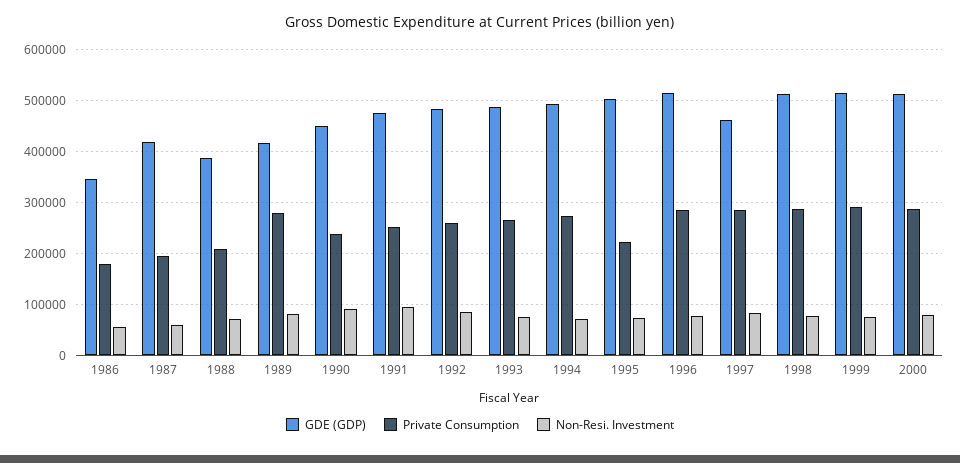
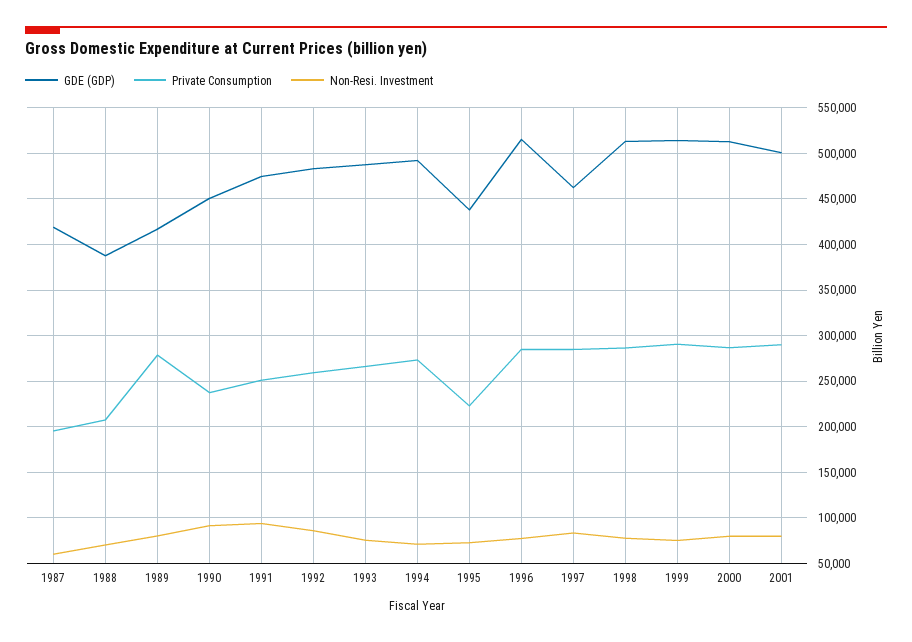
GDE (GDP), 1986: 340000 -> none
Private Consumption, 1986: 180000 -> none
Non-Resi. Investment, 1986: 60000 -> none
GDE (GDP), 1995: 500000 -> 440000
GDE (GDP), 2001: none -> 500000
Private Consumption, 2001: none -> 290000
Non-Resi. Investment, 2001: none -> 80000

